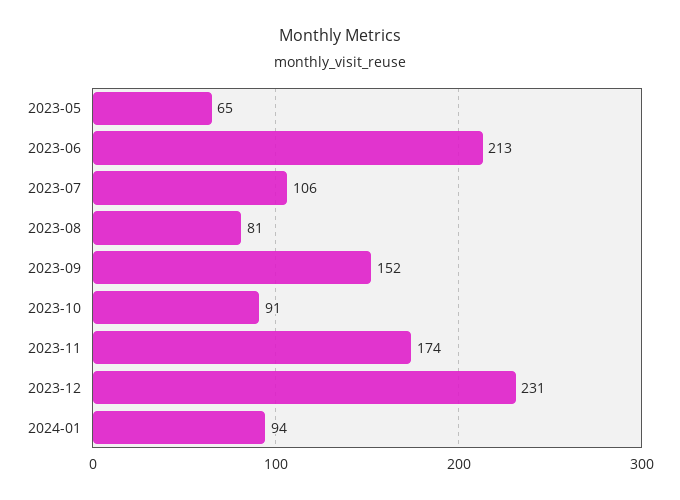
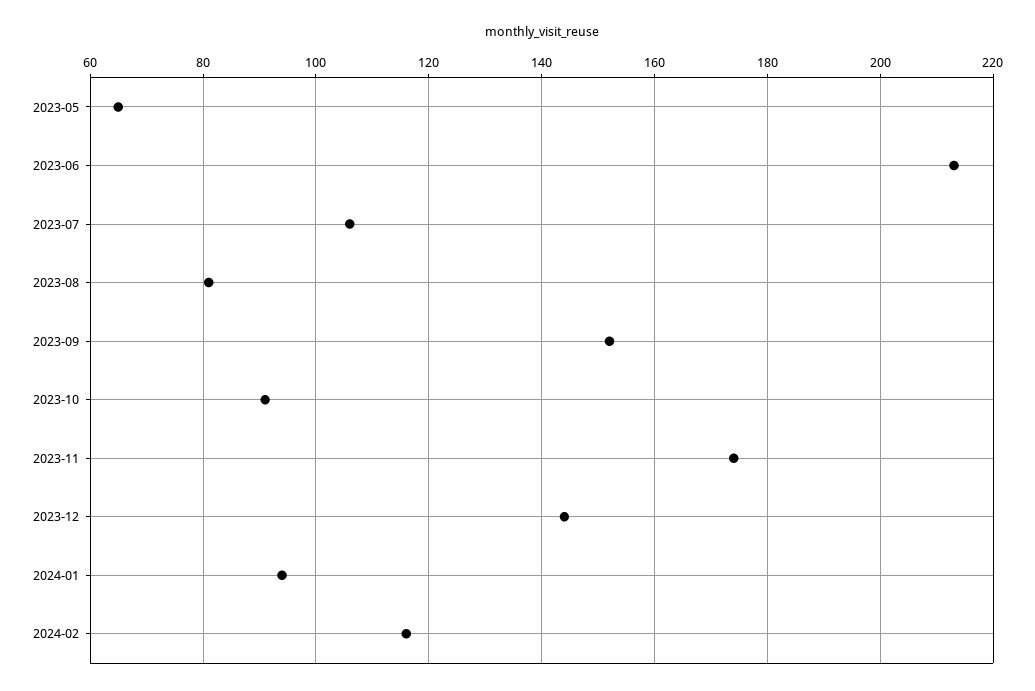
2023-12: 231 -> 145
2024-02: none -> 115

